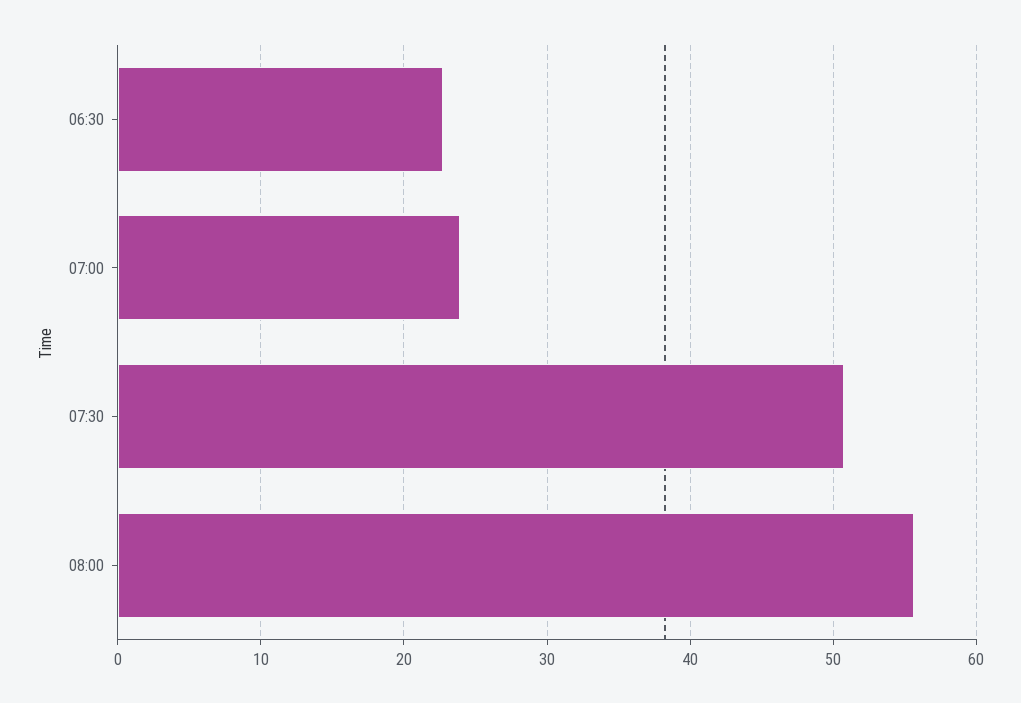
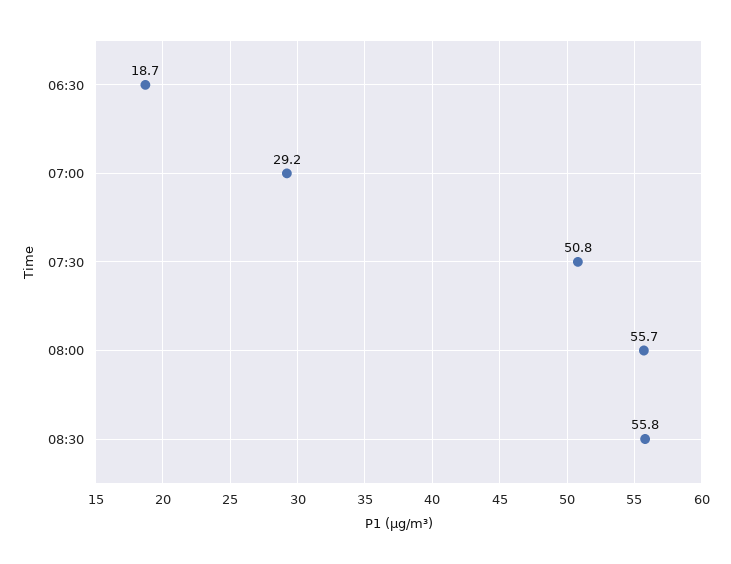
06:30: 23 -> 18.7
07:00: 24 -> 29.2
08:30: none -> 55.8

